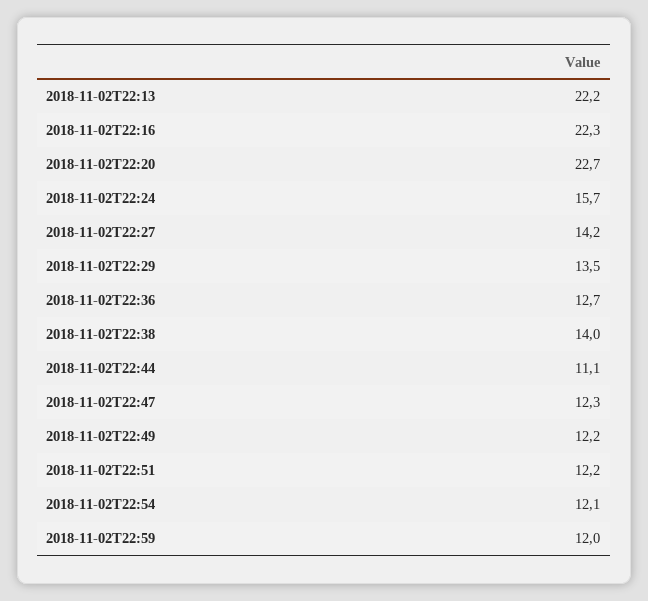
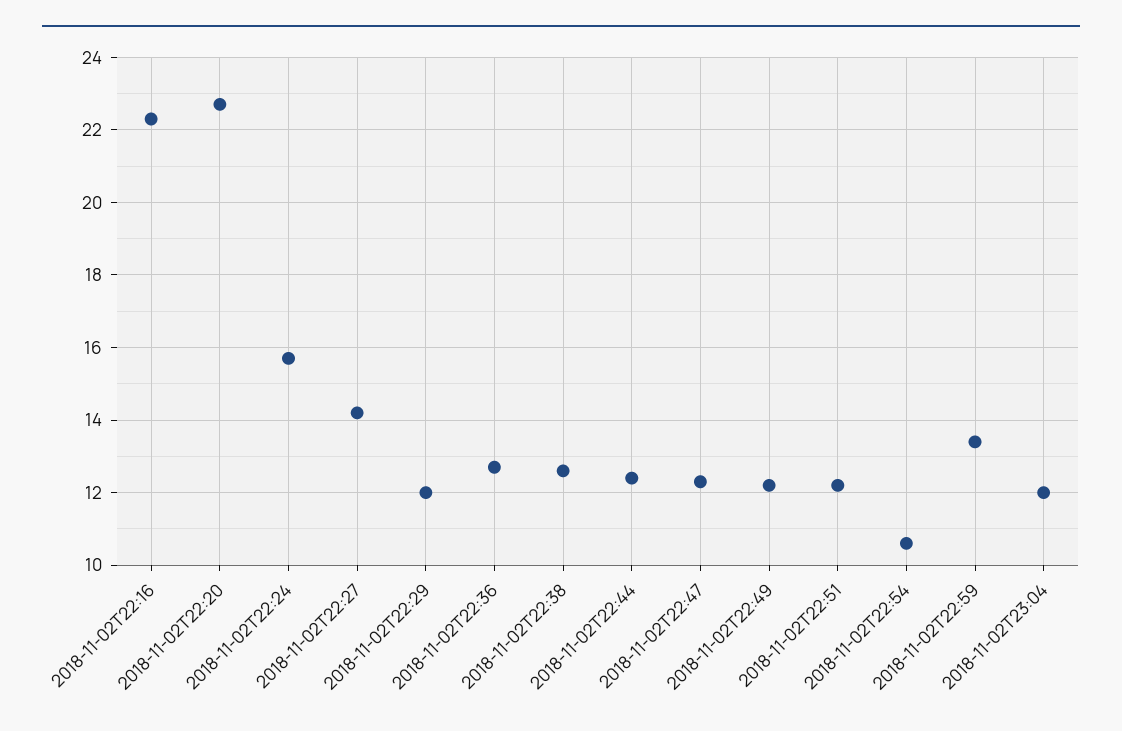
2018-11-02T22:13: 22.2 -> none
2018-11-02T22:29: 13.5 -> 12
2018-11-02T22:38: 14 -> 12.5
2018-11-02T22:44: 11.1 -> 12.5
2018-11-02T22:54: 12.1 -> 10.5
2018-11-02T22:59: 12 -> 13.5
2018-11-02T23:04: none -> 12

